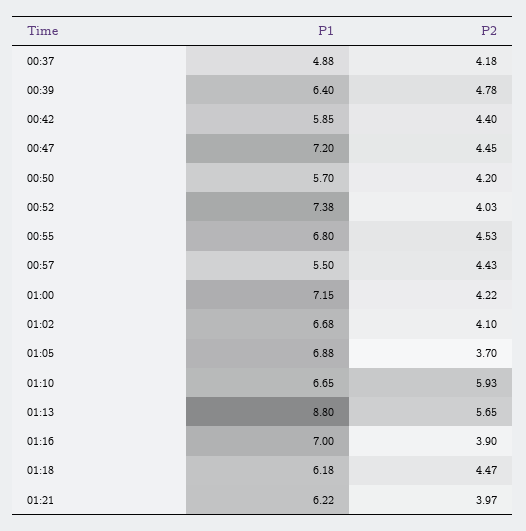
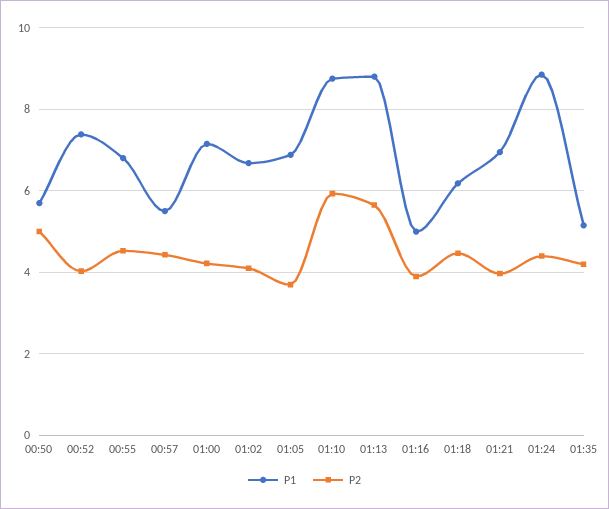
P1, 00:37: 4.88 -> none
P2, 00:37: 4.18 -> none
P1, 00:39: 6.4 -> none
P2, 00:39: 4.78 -> none
P1, 00:42: 5.85 -> none
P2, 00:42: 4.4 -> none
P1, 00:47: 7.2 -> none
P2, 00:47: 4.45 -> none
P2, 00:50: 4.2 -> 5
P1, 01:10: 6.65 -> 8.8
P1, 01:16: 7 -> 5
P1, 01:21: 6.22 -> 7
P1, 01:24: none -> 8.8
P2, 01:24: none -> 4.4
P1, 01:35: none -> 5.2
P2, 01:35: none -> 4.2

